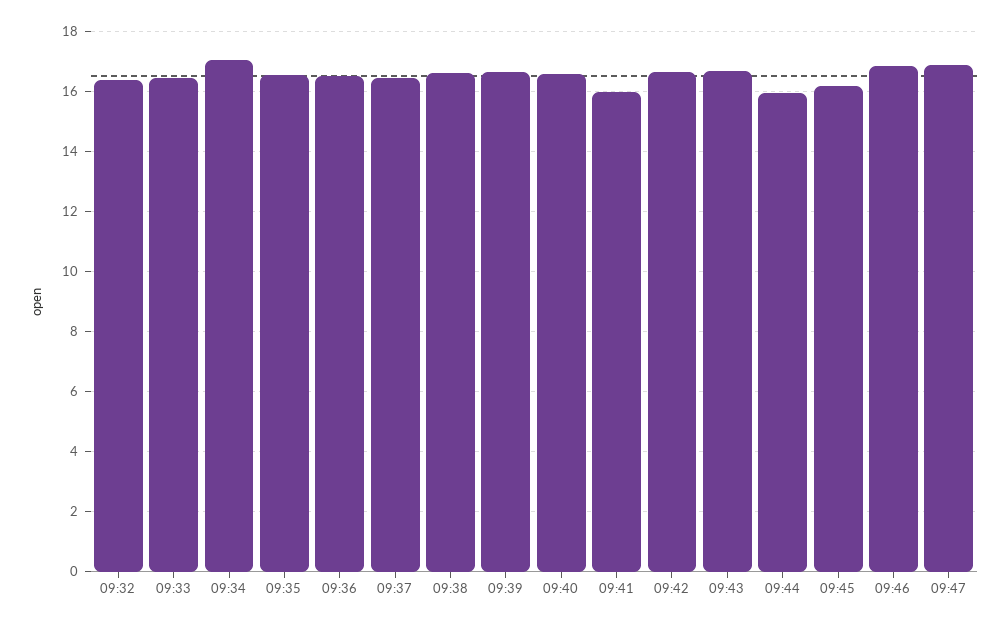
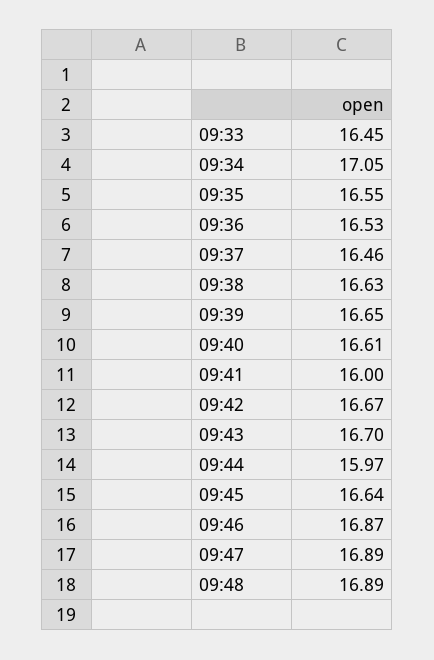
09:32: 16.4 -> none
09:45: 16.2 -> 16.64
09:48: none -> 16.89

